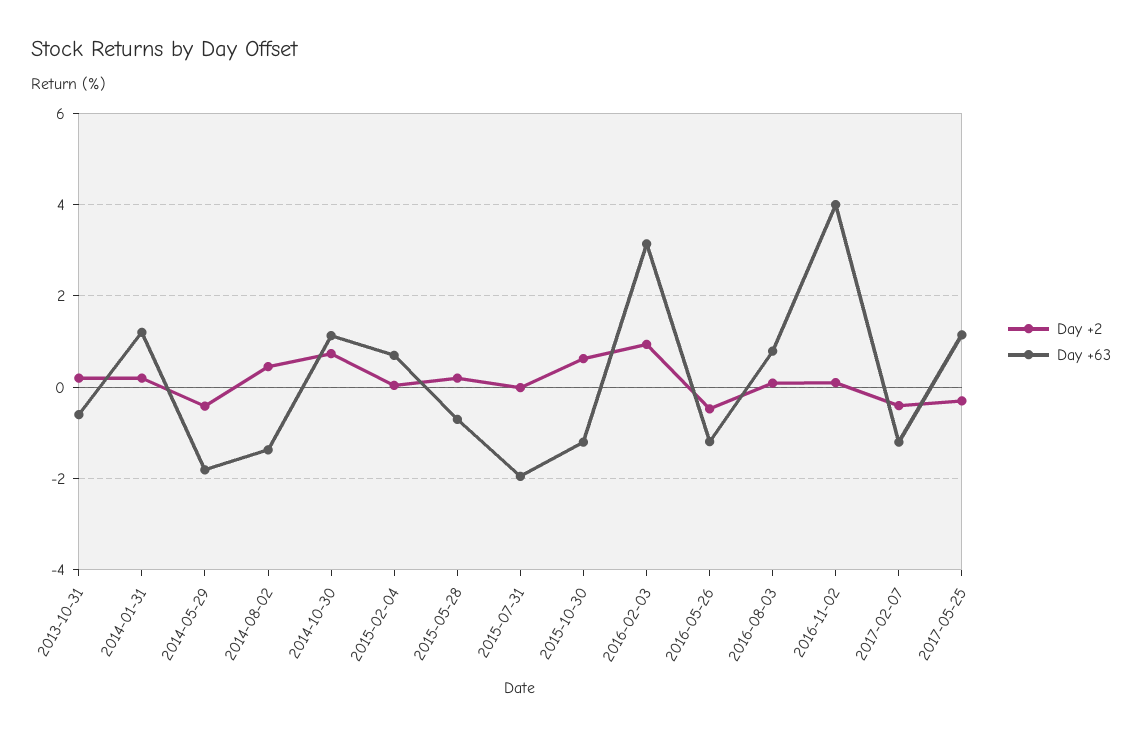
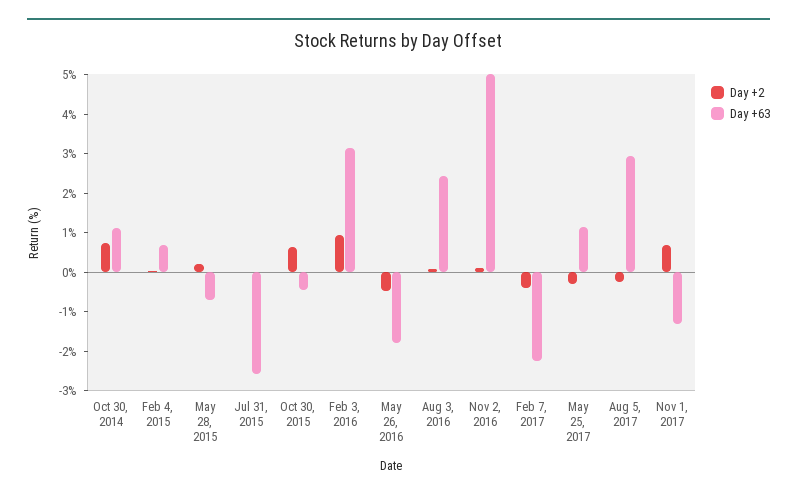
Day +2, 2013-10-31: 0.2 -> none
Day +63, 2013-10-31: -0.6 -> none
Day +2, 2014-01-31: 0.2 -> none
Day +63, 2014-01-31: 1.2 -> none
Day +2, 2014-05-29: -0.4 -> none
Day +63, 2014-05-29: -1.8 -> none
Day +2, 2014-08-02: 0.4 -> none
Day +63, 2014-08-02: -1.4 -> none
Day +63, 2015-07-31: -2 -> -2.5
Day +63, 2015-10-30: -1.2 -> -0.5
Day +63, 2016-05-26: -1.2 -> -1.75
Day +63, 2016-08-03: 0.8 -> 2.5
Day +63, 2016-11-02: 4 -> 5
Day +63, 2017-02-07: -1.2 -> -2.25
Day +2, Aug 5, 2017: none -> -0.25
Day +63, Aug 5, 2017: none -> 3
Day +2, Nov 1, 2017: none -> 0.75
Day +63, Nov 1, 2017: none -> -1.25

